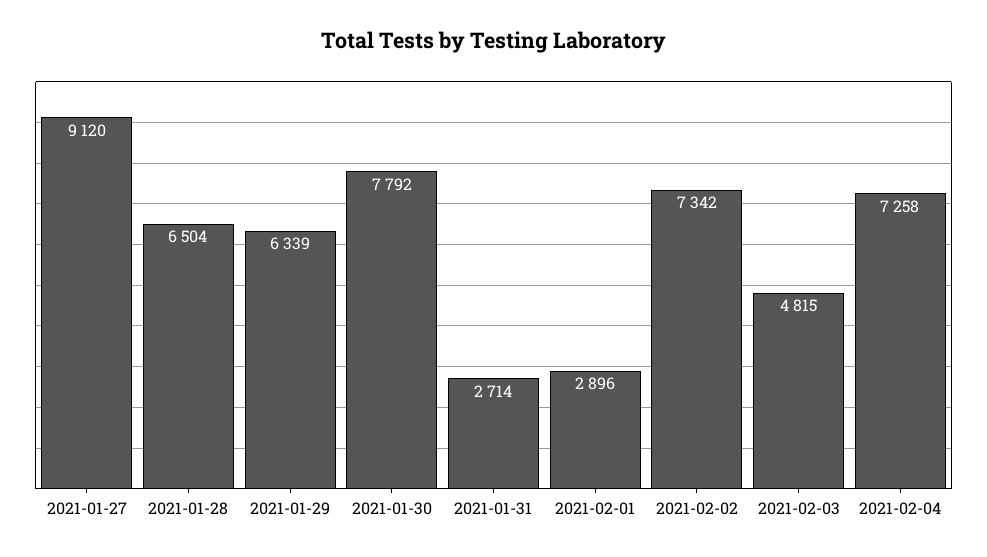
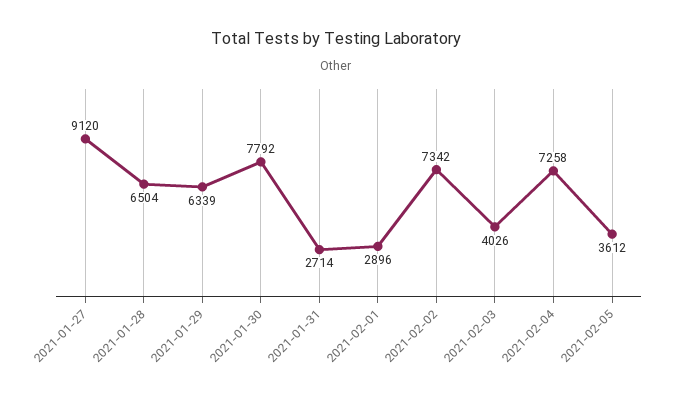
2021-02-03: 4815 -> 4026
2021-02-05: none -> 3612

